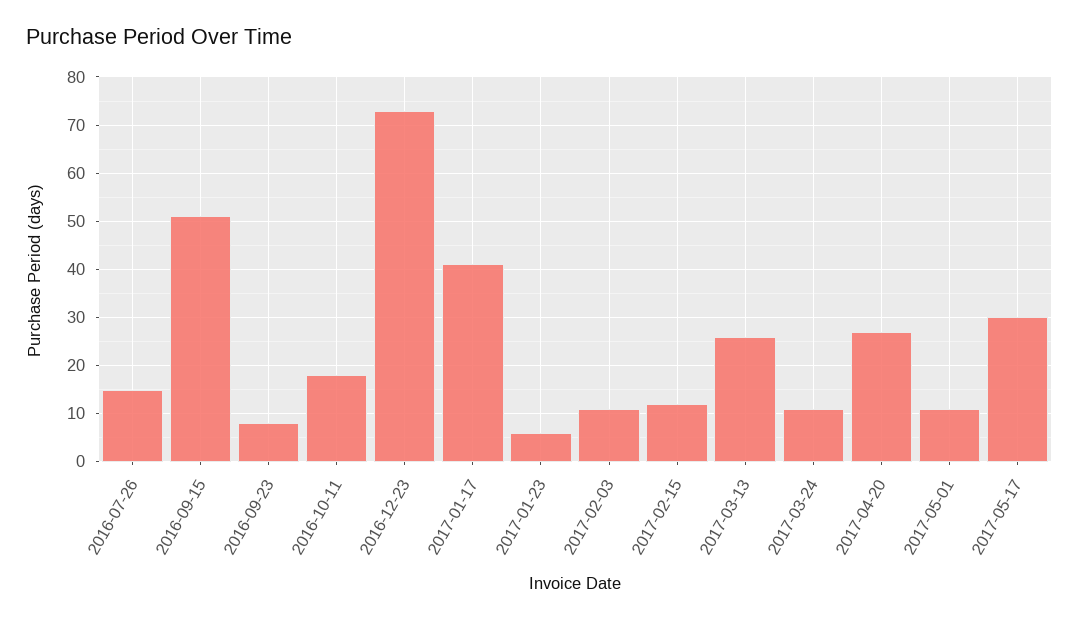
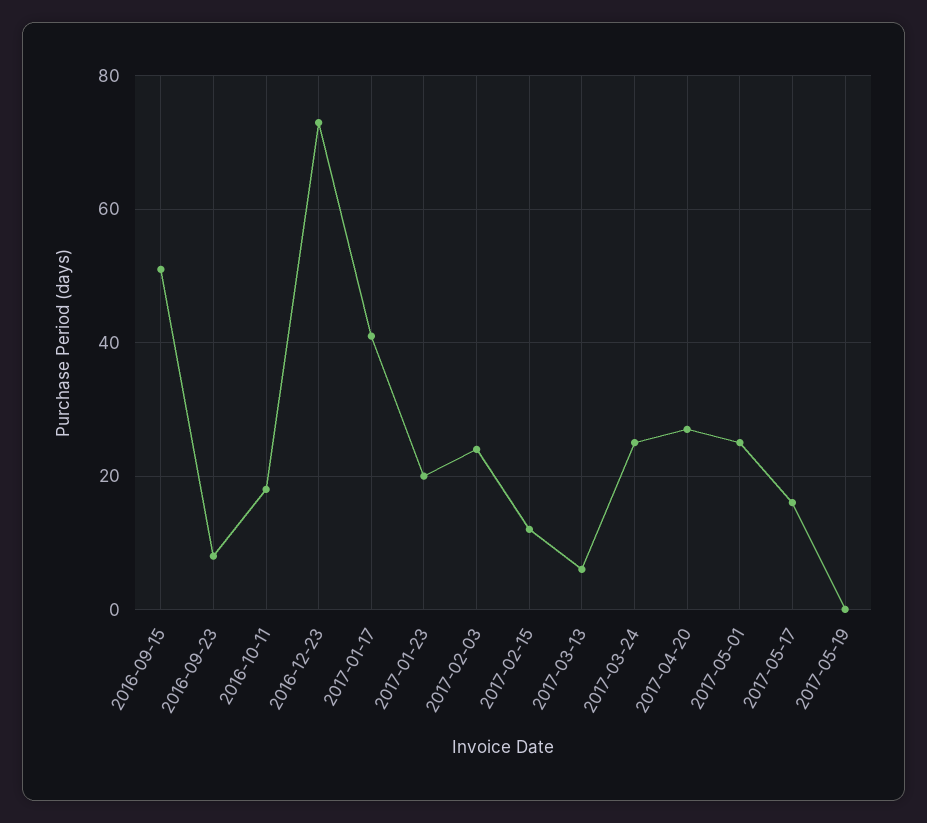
2016-07-26: 15 -> none
2017-01-23: 5 -> 20
2017-02-03: 10 -> 25
2017-03-13: 25 -> 5
2017-03-24: 10 -> 25
2017-05-01: 10 -> 25
2017-05-17: 30 -> 15
2017-05-19: none -> 0

